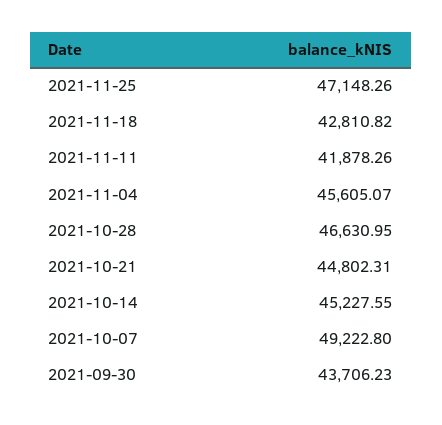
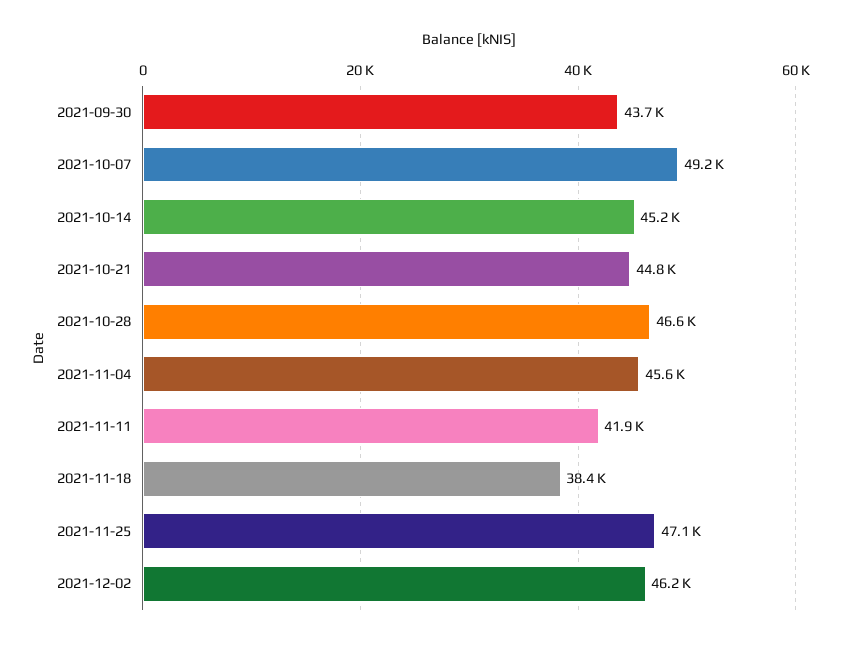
2021-11-18: 42810.82 -> 38400
2021-12-02: none -> 46200

